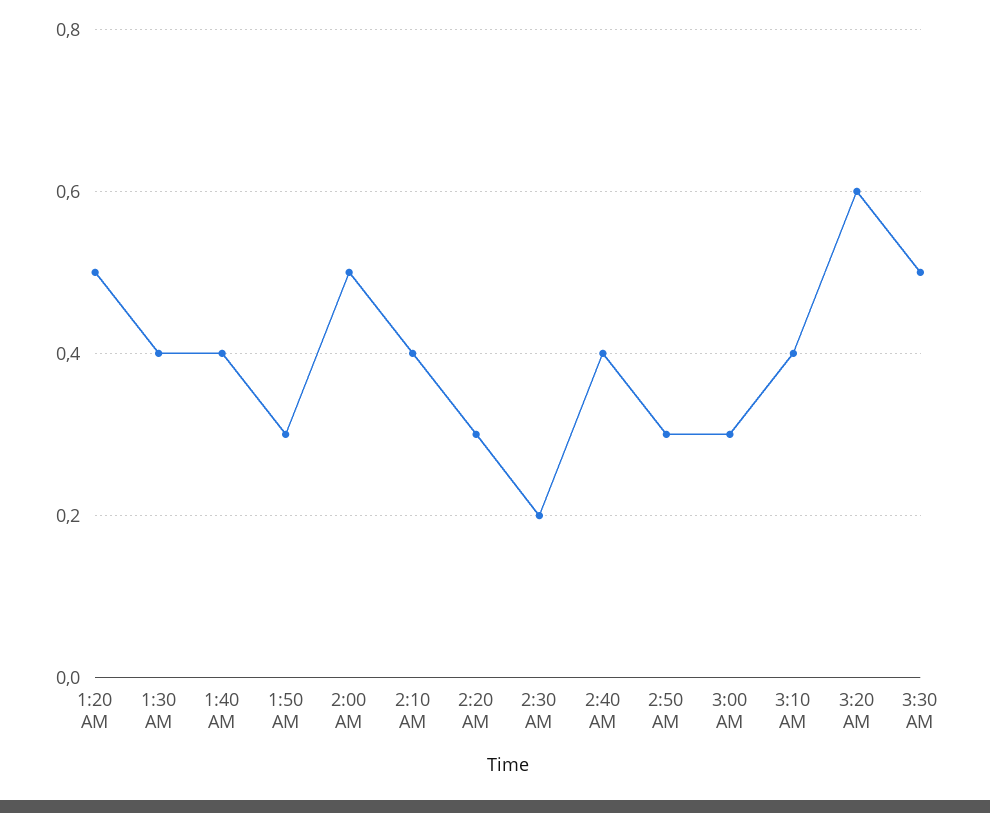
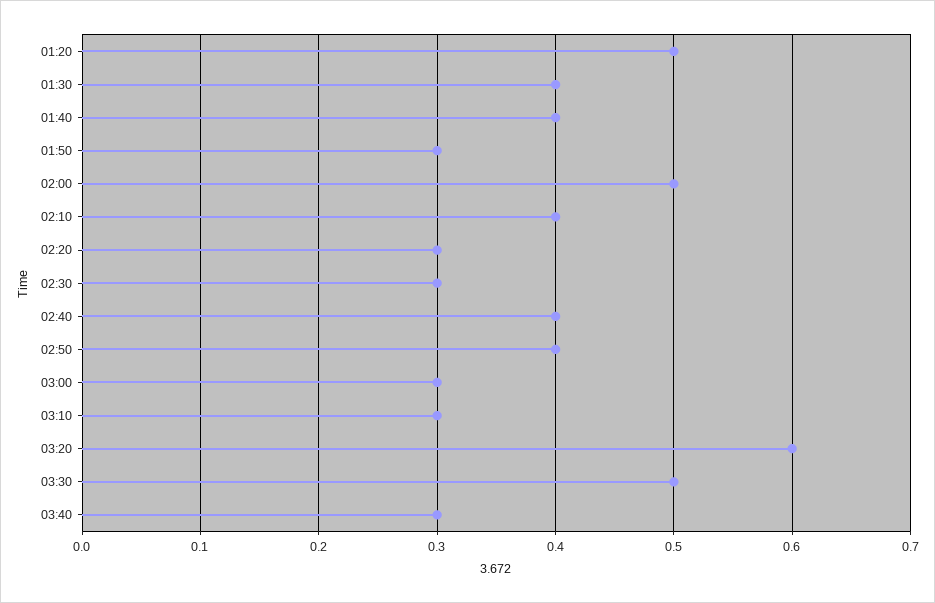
2:30 AM: 0.2 -> 0.3
2:50 AM: 0.3 -> 0.4
3:10 AM: 0.4 -> 0.3
03:40: none -> 0.3

